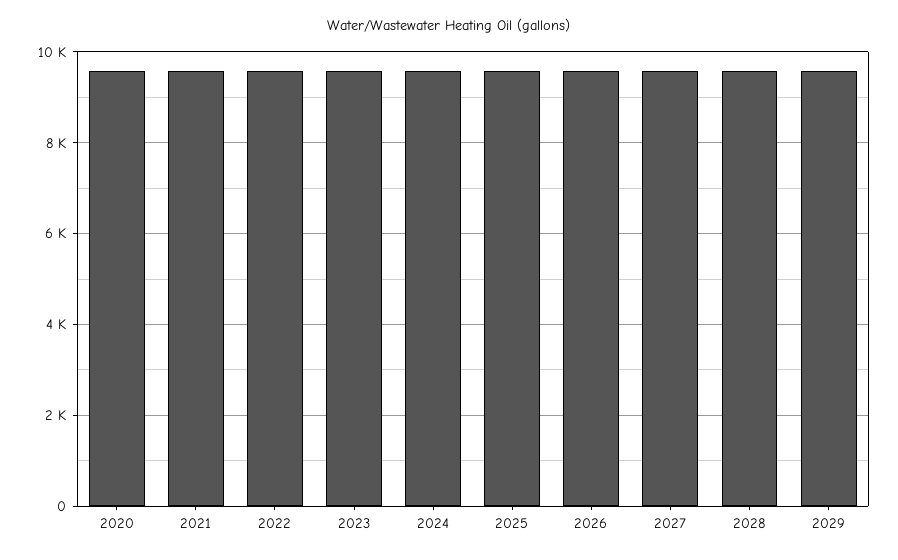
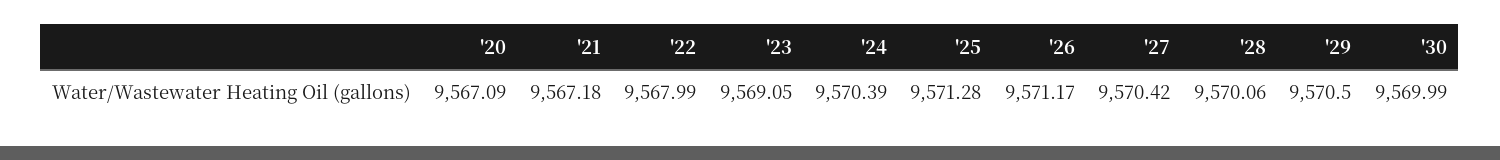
'30: none -> 9569.99

